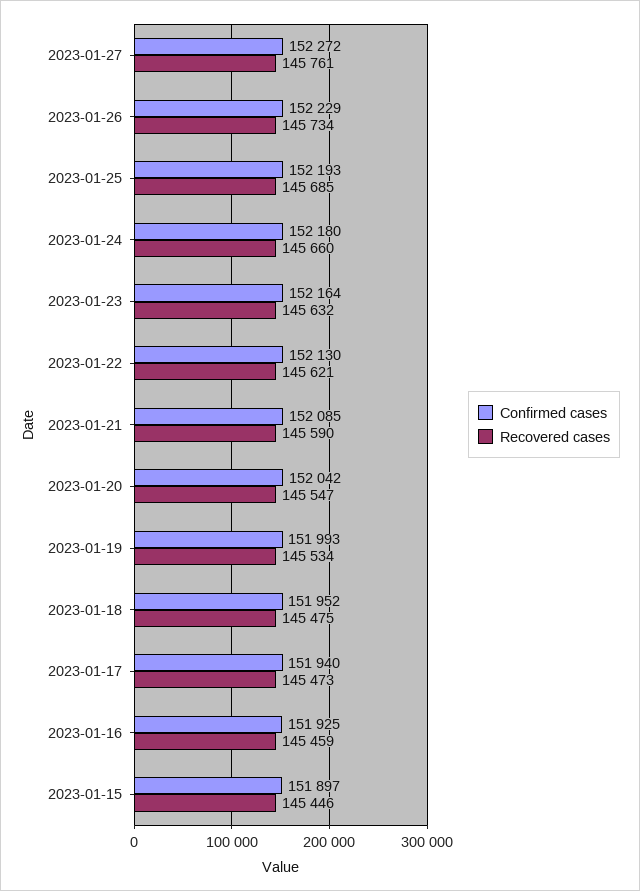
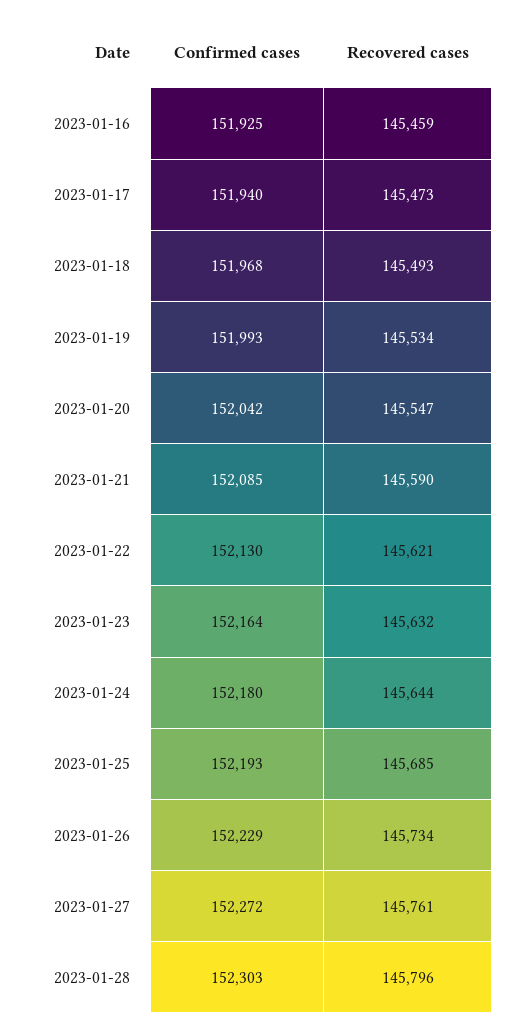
Recovered cases, 2023-01-24: 145660 -> 145644
Confirmed cases, 2023-01-18: 151952 -> 151968
Recovered cases, 2023-01-18: 145475 -> 145493
Confirmed cases, 2023-01-15: 151897 -> none
Recovered cases, 2023-01-15: 145446 -> none
Confirmed cases, 2023-01-28: none -> 152303
Recovered cases, 2023-01-28: none -> 145796

